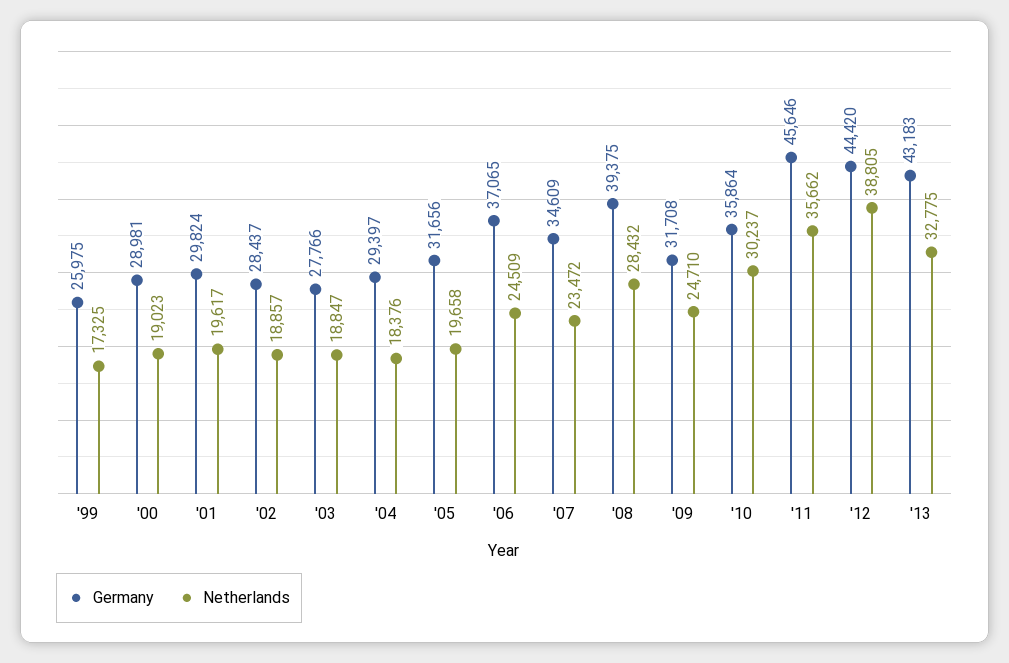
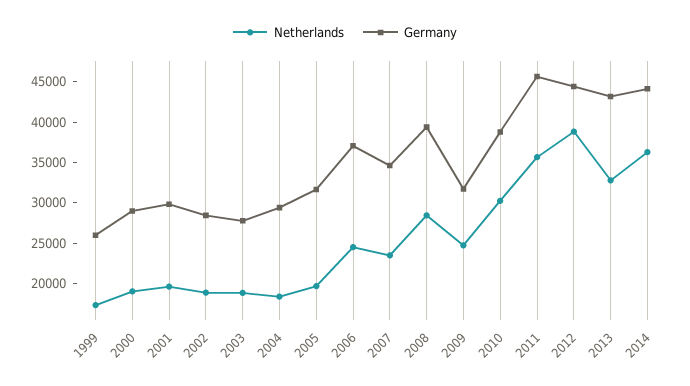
Germany, '10: 35864 -> 39000
Netherlands, 2014: none -> 36000
Germany, 2014: none -> 44000

